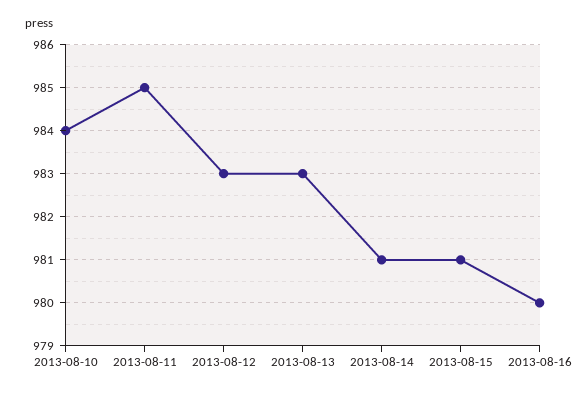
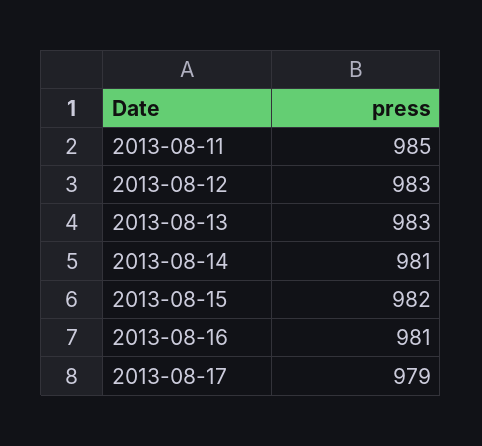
2013-08-10: 984 -> none
2013-08-15: 981 -> 982
2013-08-16: 980 -> 981
2013-08-17: none -> 979

